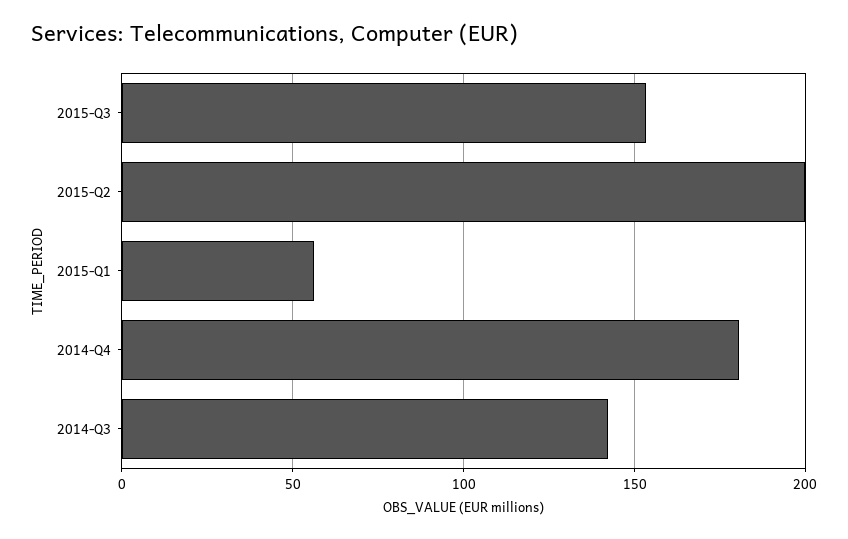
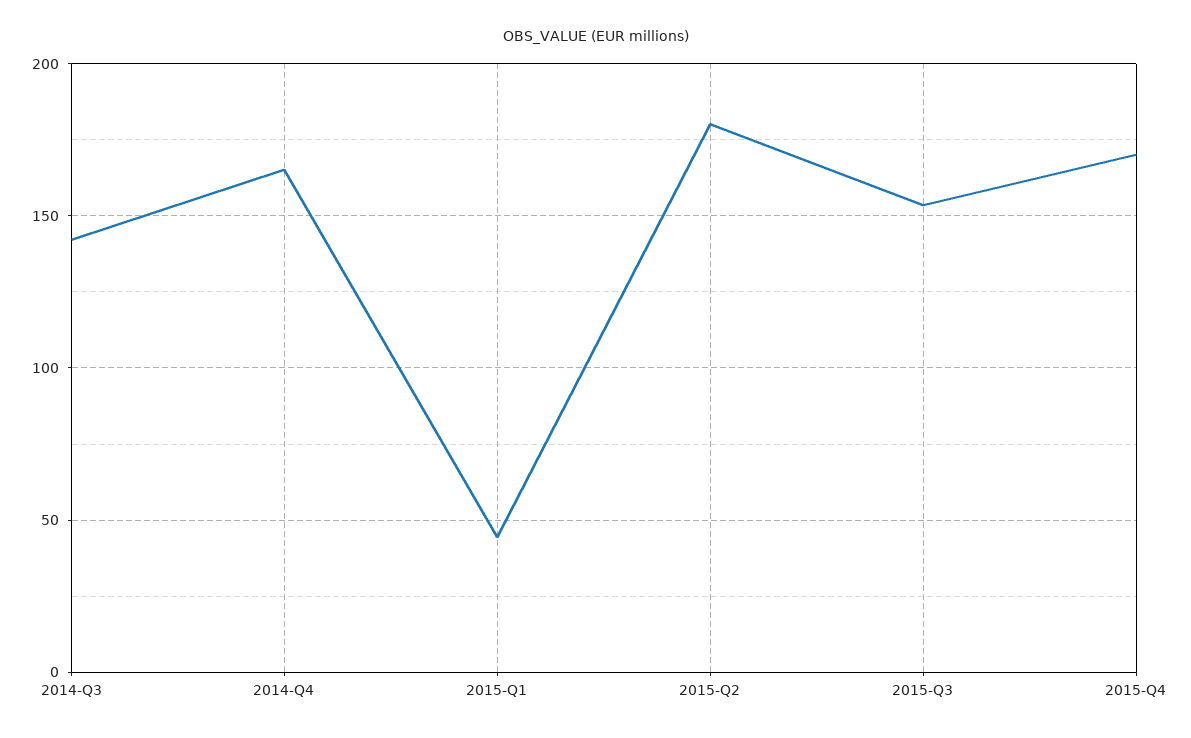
2015-Q2: 200 -> 180
2015-Q1: 55 -> 45
2014-Q4: 180 -> 165
2015-Q4: none -> 170

